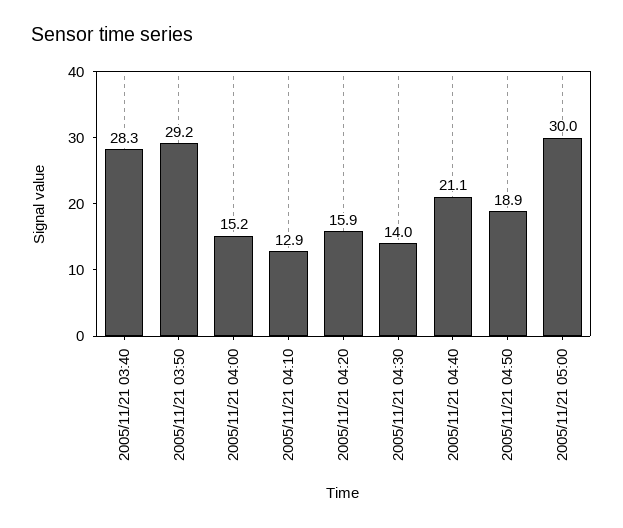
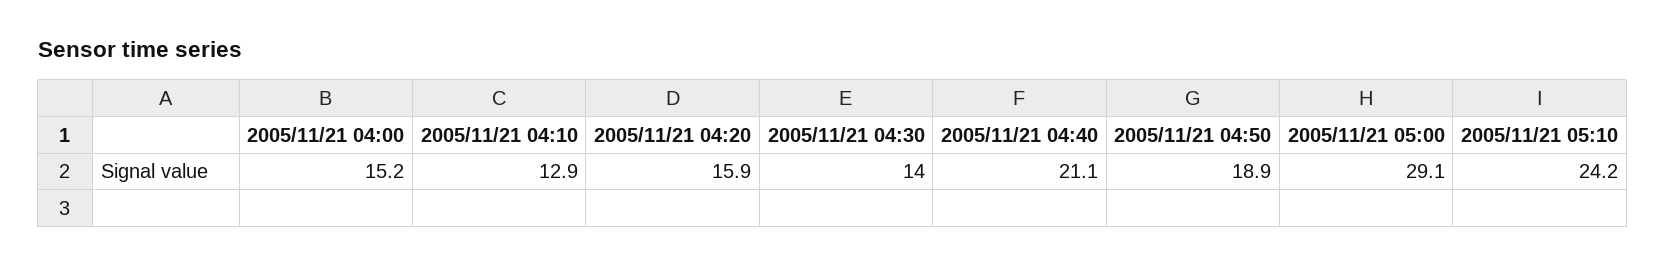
2005/11/21 03:40: 28.3 -> none
2005/11/21 03:50: 29.2 -> none
2005/11/21 05:00: 30 -> 29.1
2005/11/21 05:10: none -> 24.2

